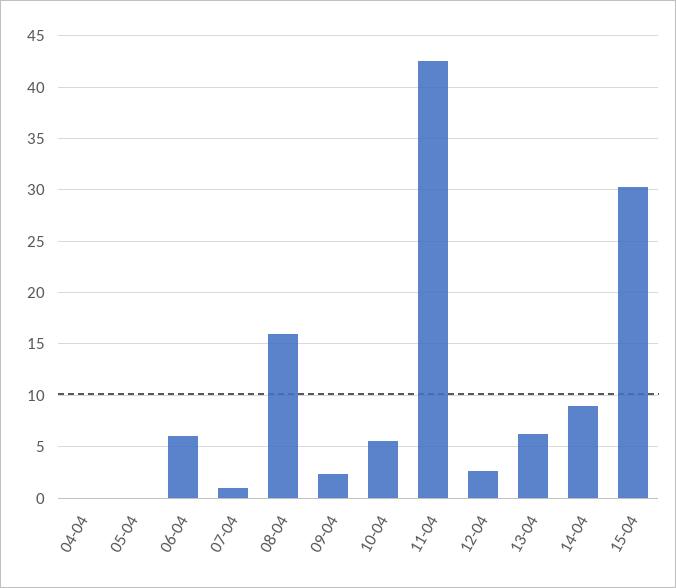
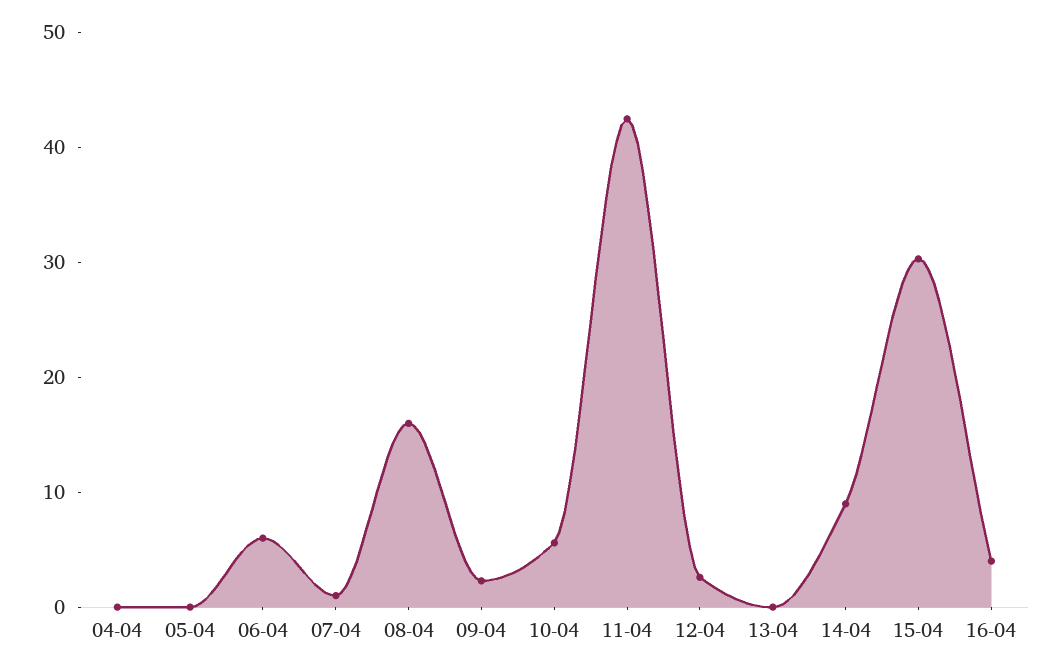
13-04: 6 -> 0
16-04: none -> 4

